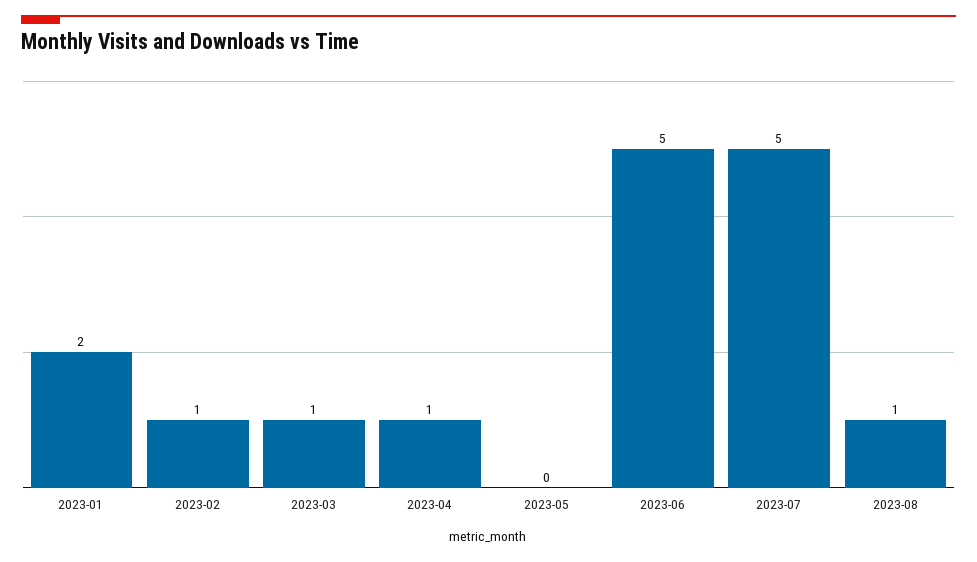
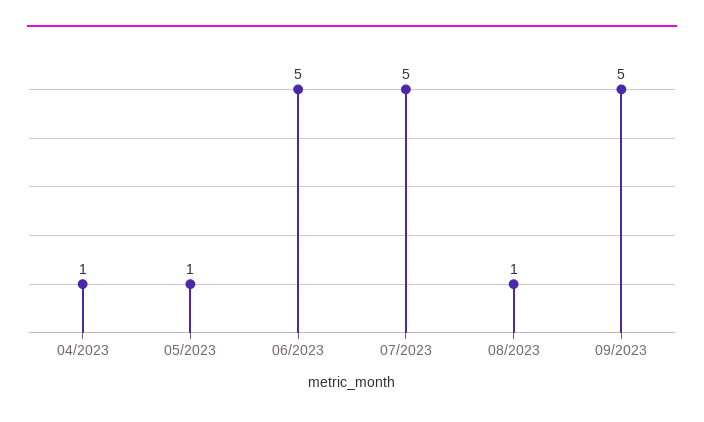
2023-01: 2 -> none
2023-02: 1 -> none
2023-03: 1 -> none
2023-05: 0 -> 1
09/2023: none -> 5

